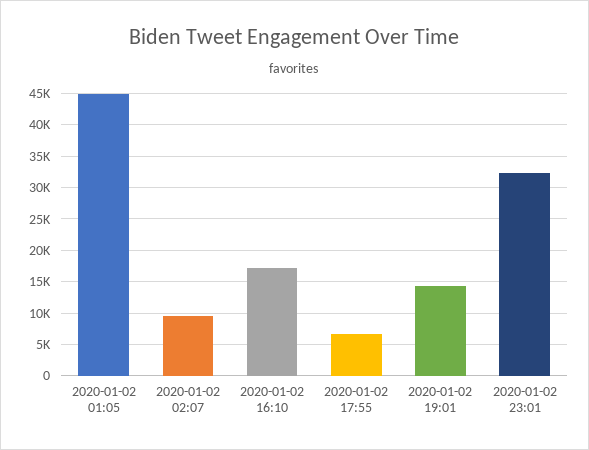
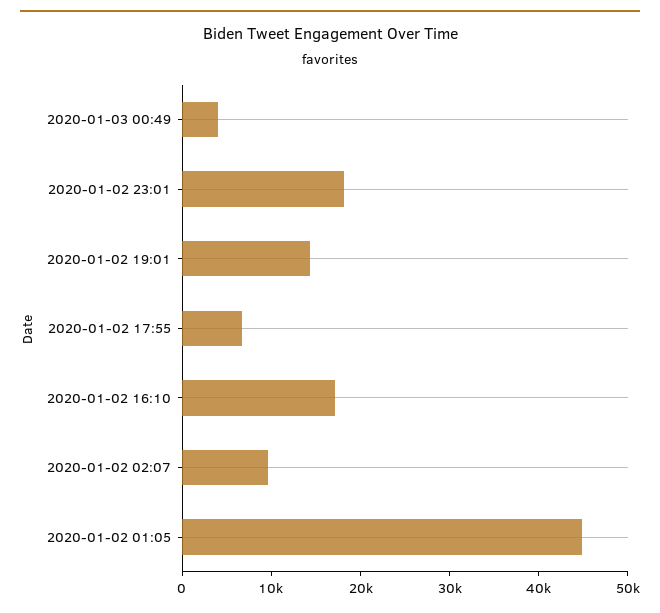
2020-01-02 23:01: 32000 -> 18000
2020-01-03 00:49: none -> 4000

